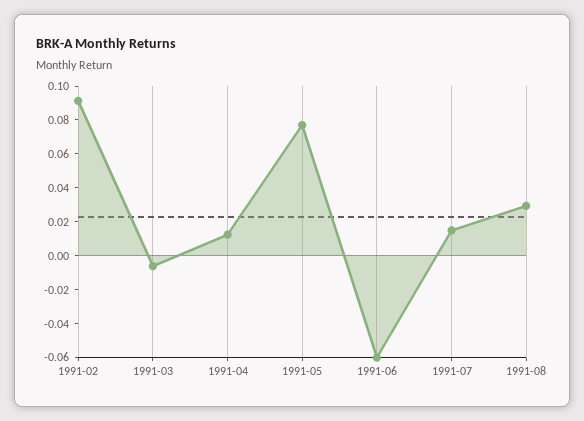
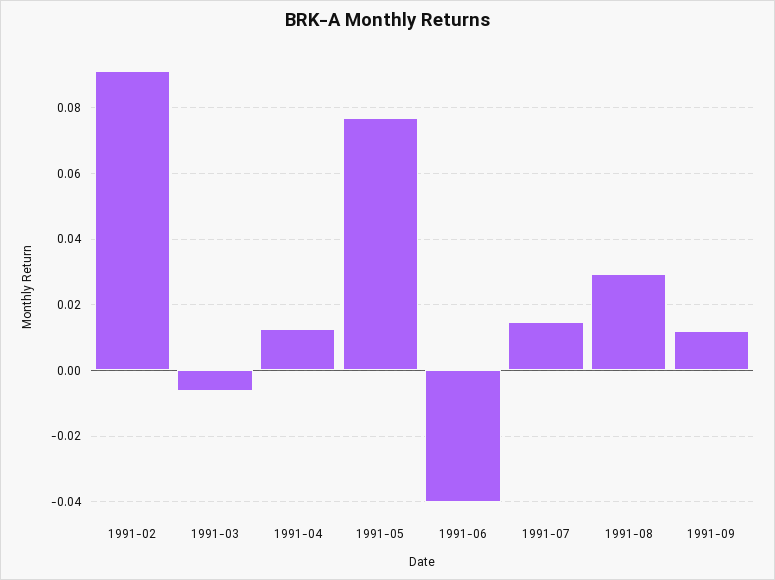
1991-06: -0.06 -> -0.04
1991-09: none -> 0.012

